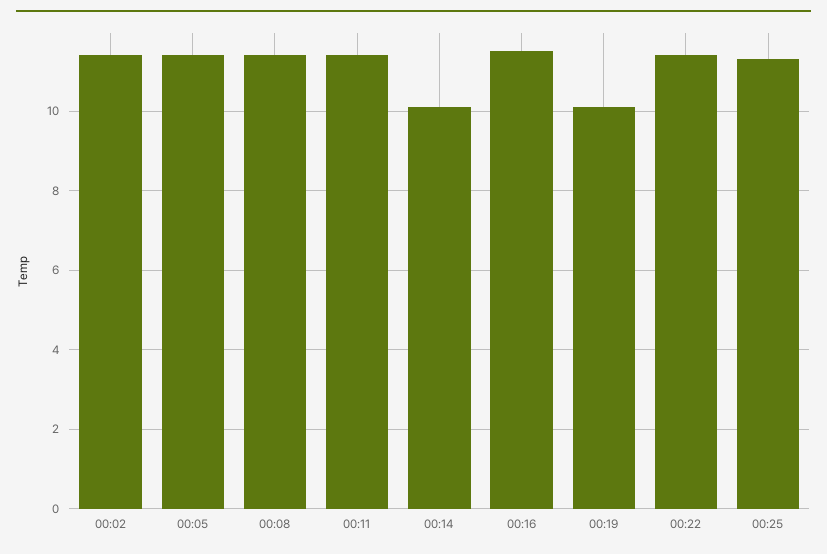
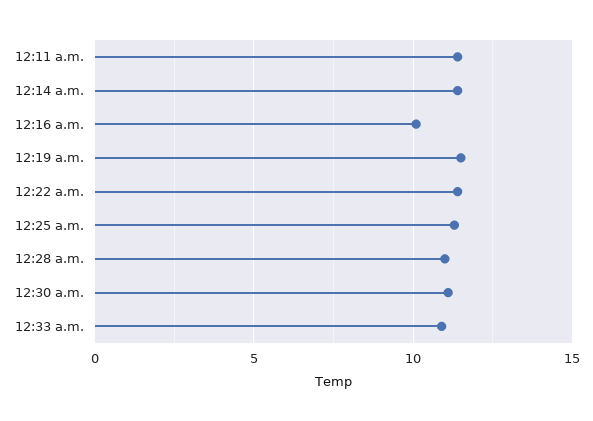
00:02: 11.5 -> none
00:05: 11.5 -> none
00:08: 11.5 -> none
00:14: 10 -> 11.5
00:16: 11.5 -> 10
00:19: 10 -> 11.5
12:28 a.m.: none -> 11
12:30 a.m.: none -> 11
12:33 a.m.: none -> 11

